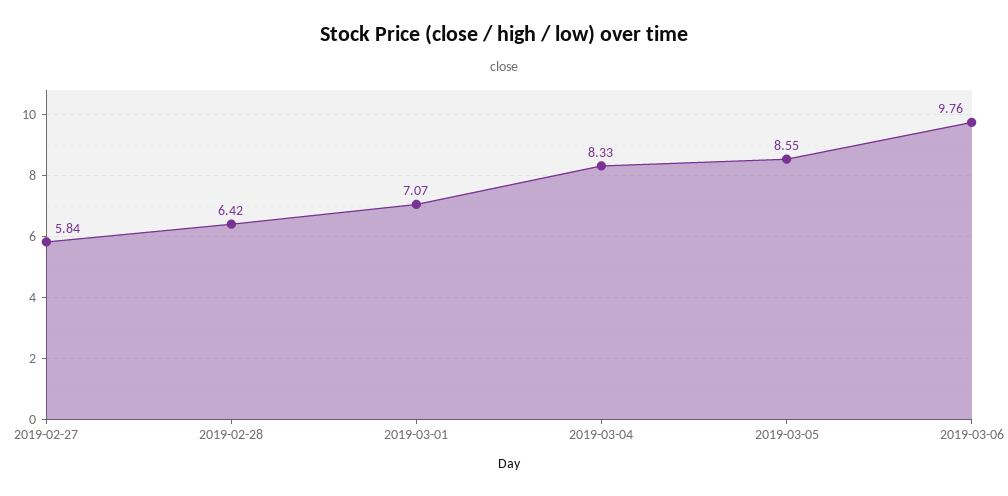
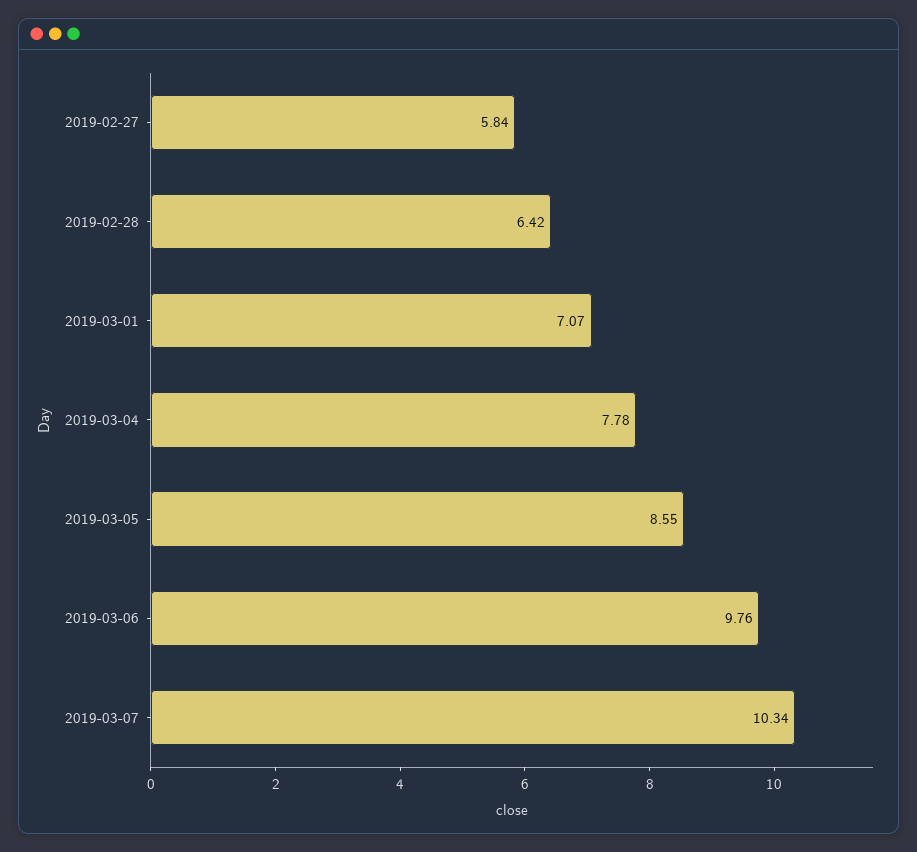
2019-03-04: 8.33 -> 7.78
2019-03-07: none -> 10.34

